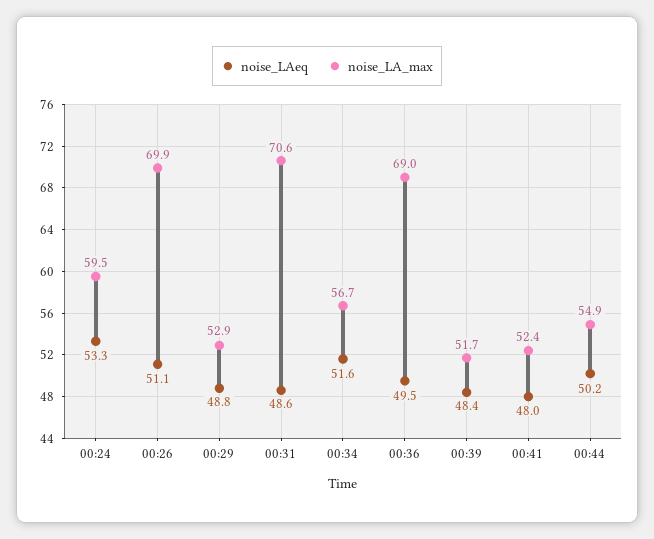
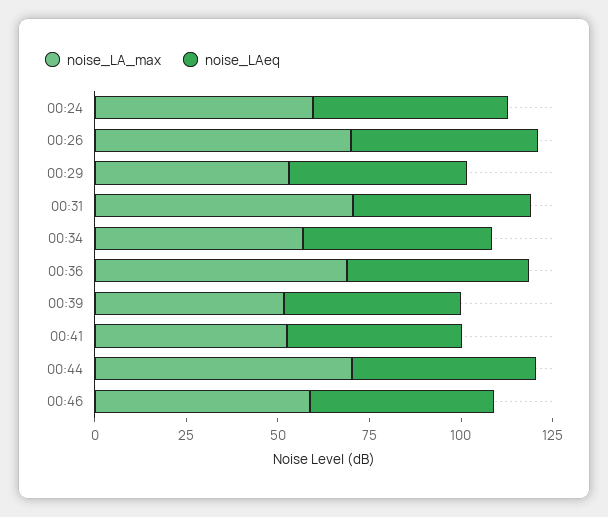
noise_LA_max, 00:44: 54.9 -> 70
noise_LA_max, 00:46: none -> 60
noise_LAeq, 00:46: none -> 50

